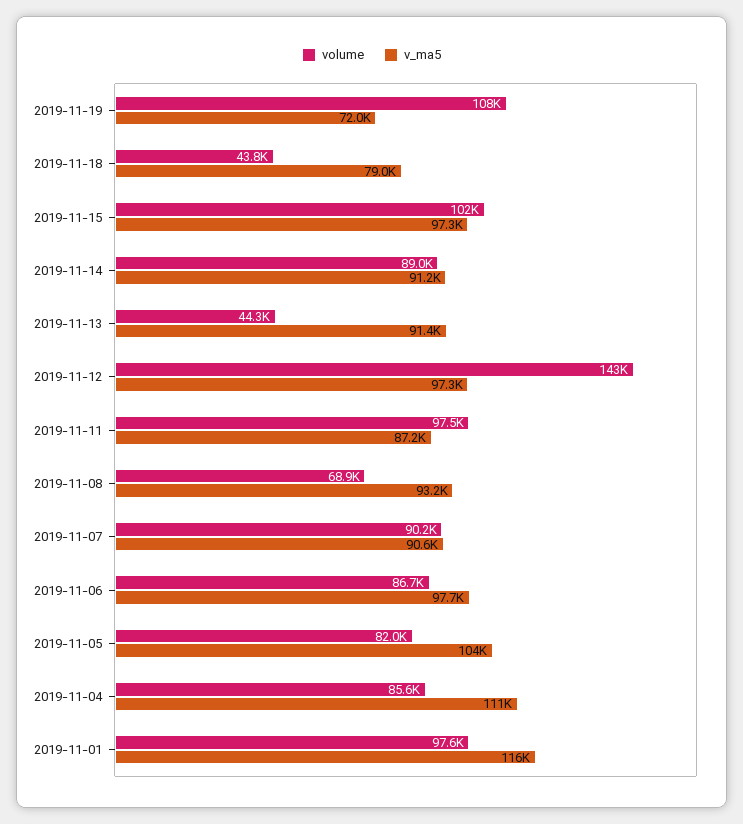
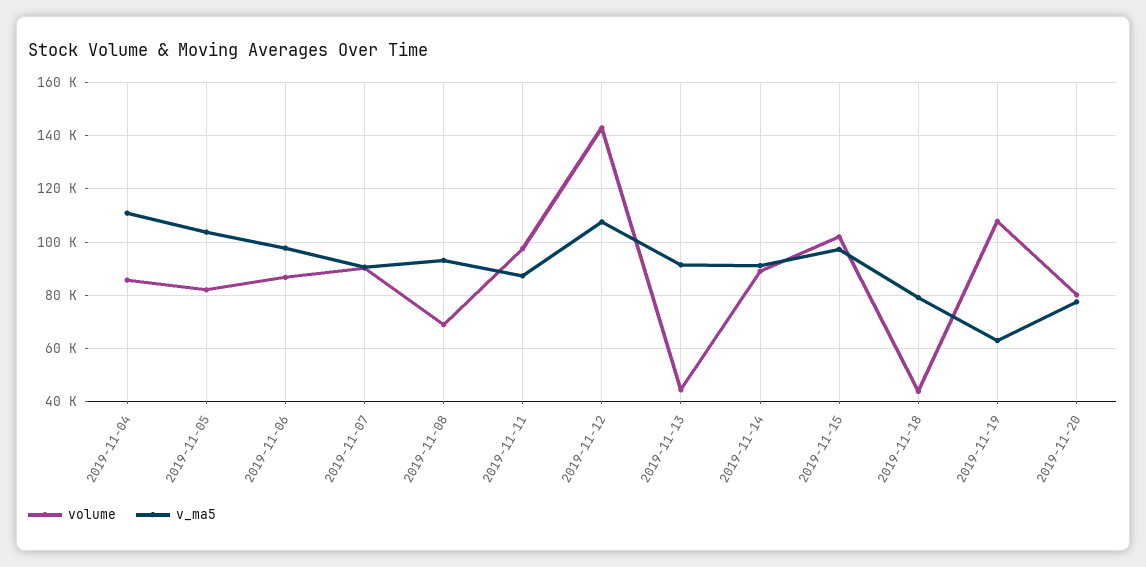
v_ma5, 2019-11-19: 72000 -> 62500
v_ma5, 2019-11-12: 97300 -> 107500
volume, 2019-11-01: 97600 -> none
v_ma5, 2019-11-01: 116000 -> none
volume, 2019-11-20: none -> 80000
v_ma5, 2019-11-20: none -> 77500

